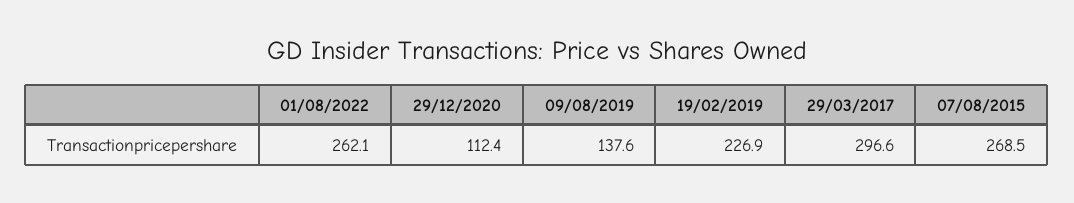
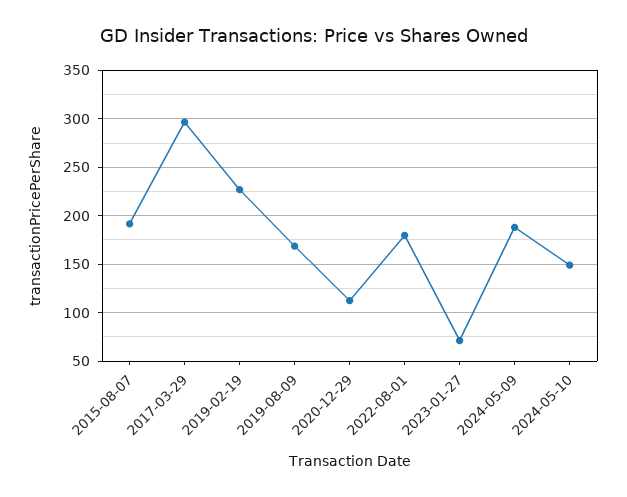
01/08/2022: 262.1 -> 180
09/08/2019: 137.6 -> 170
07/08/2015: 268.5 -> 190
2023-01-27: none -> 70
2024-05-09: none -> 190
2024-05-10: none -> 150

